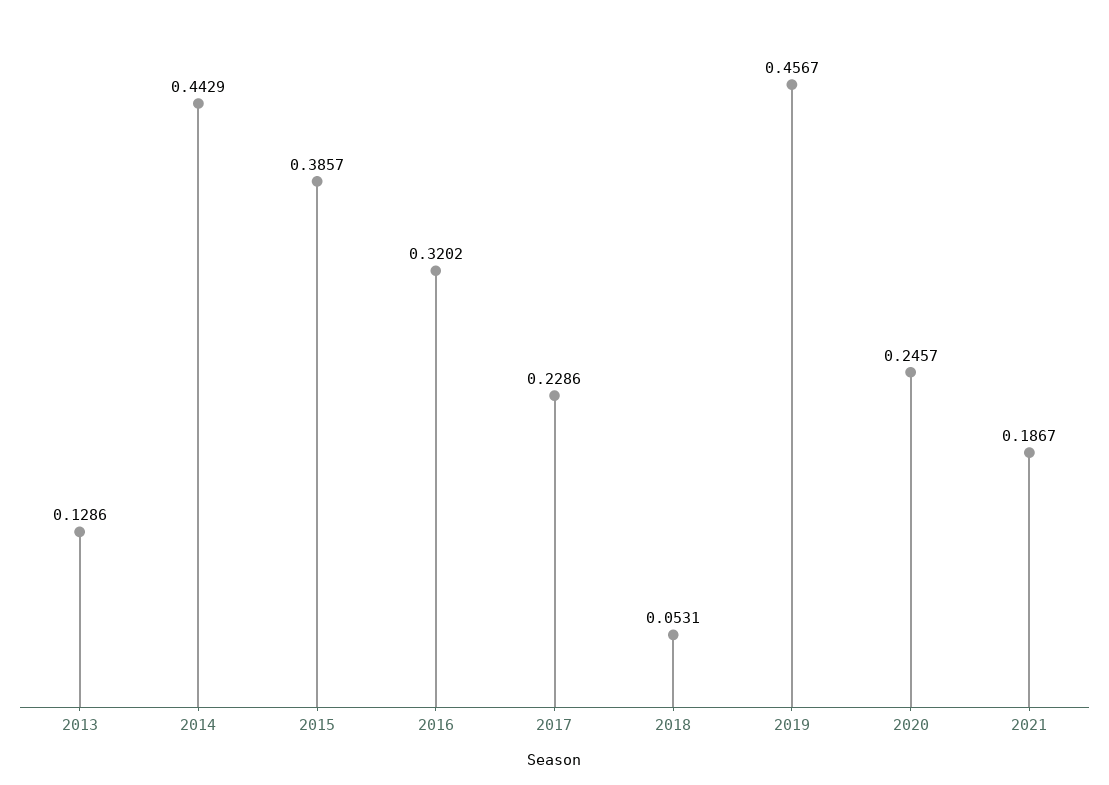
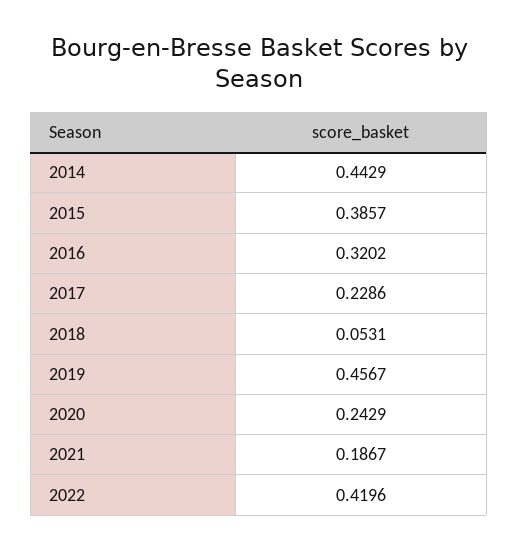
2013: 0.1286 -> none
2020: 0.2457 -> 0.2429
2022: none -> 0.4196

